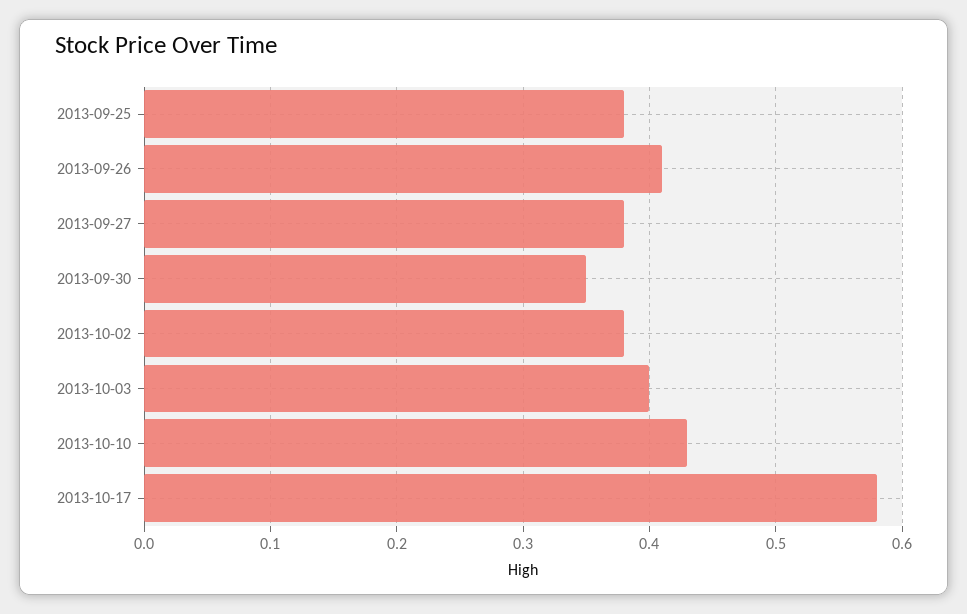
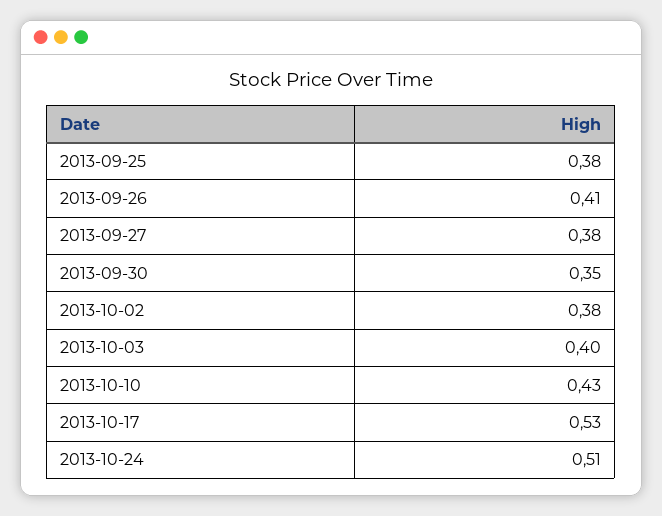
2013-10-17: 0.58 -> 0.53
2013-10-24: none -> 0.51

